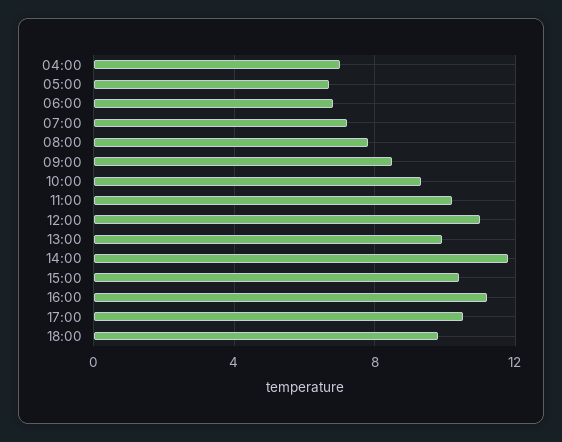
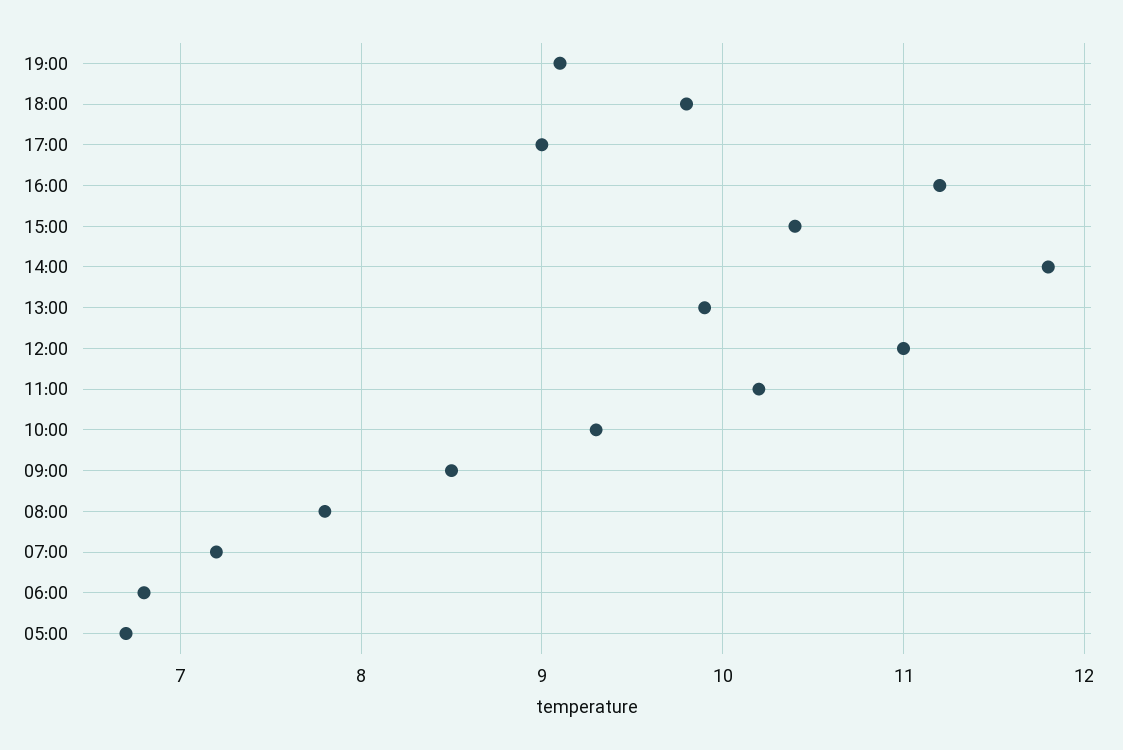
04:00: 7 -> none
17:00: 10.5 -> 9
19:00: none -> 9.1

